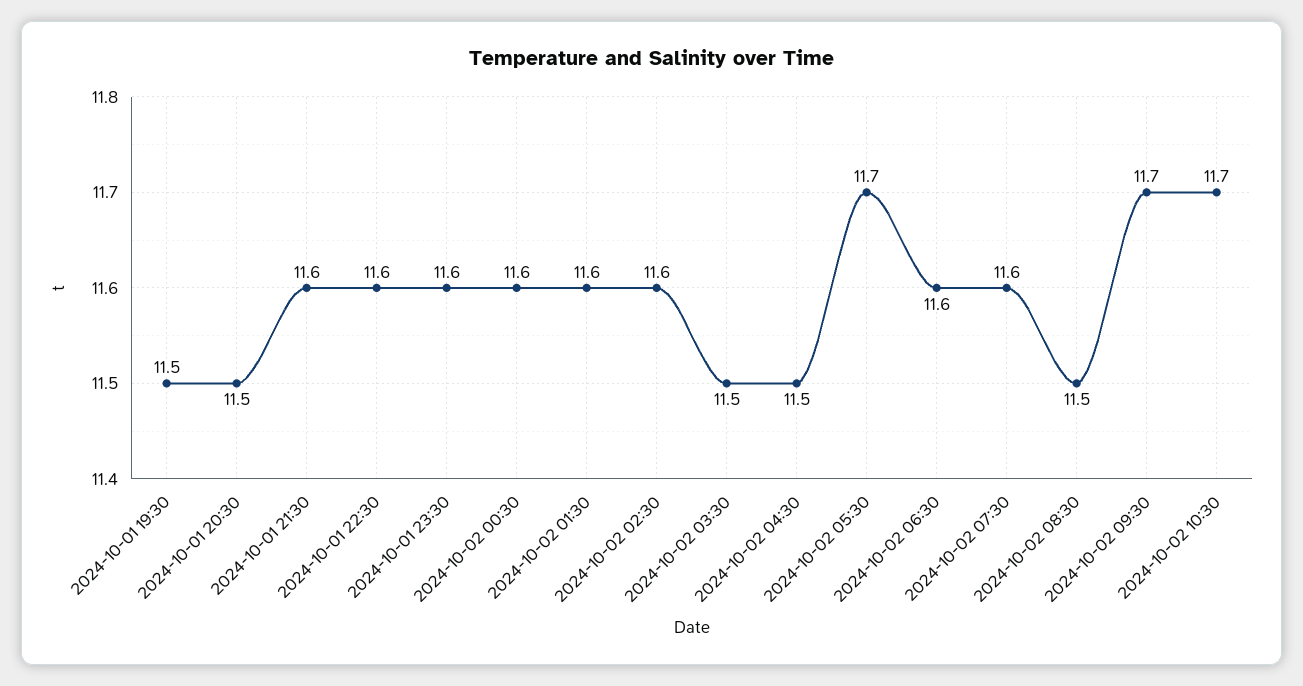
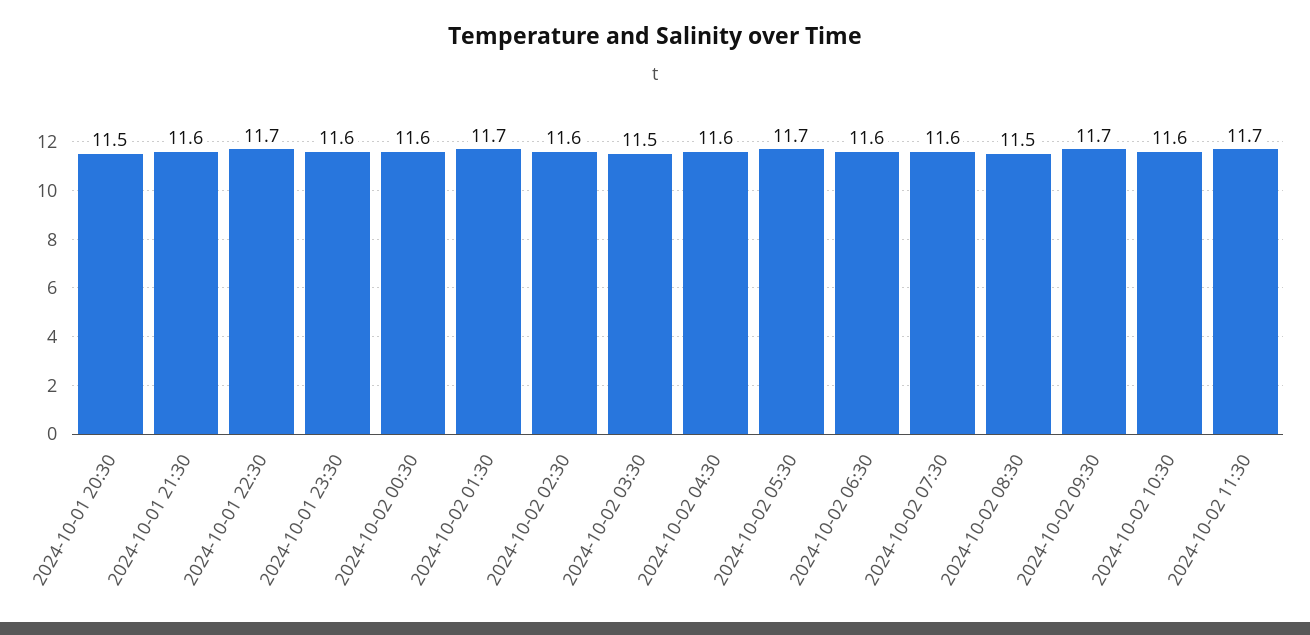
2024-10-01 19:30: 11.5 -> none
2024-10-01 22:30: 11.6 -> 11.7
2024-10-02 01:30: 11.6 -> 11.7
2024-10-02 04:30: 11.5 -> 11.6
2024-10-02 10:30: 11.7 -> 11.6
2024-10-02 11:30: none -> 11.7

